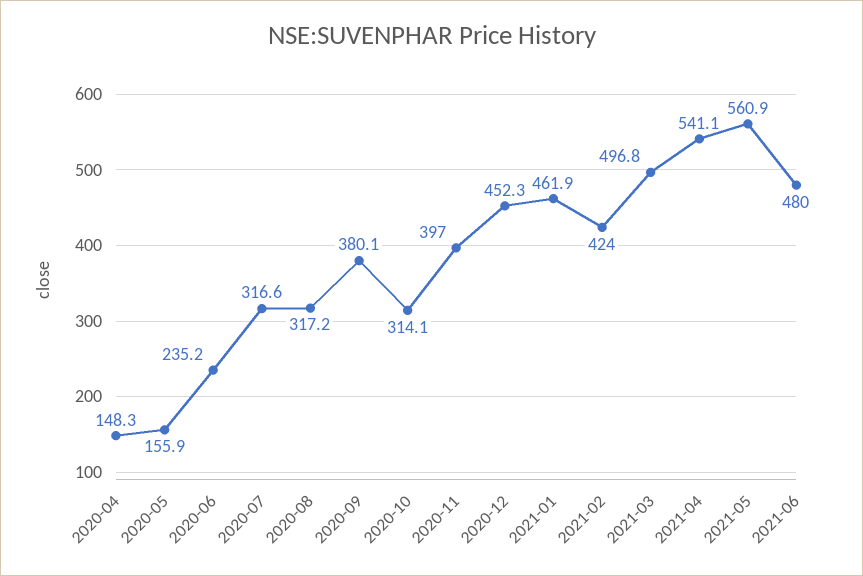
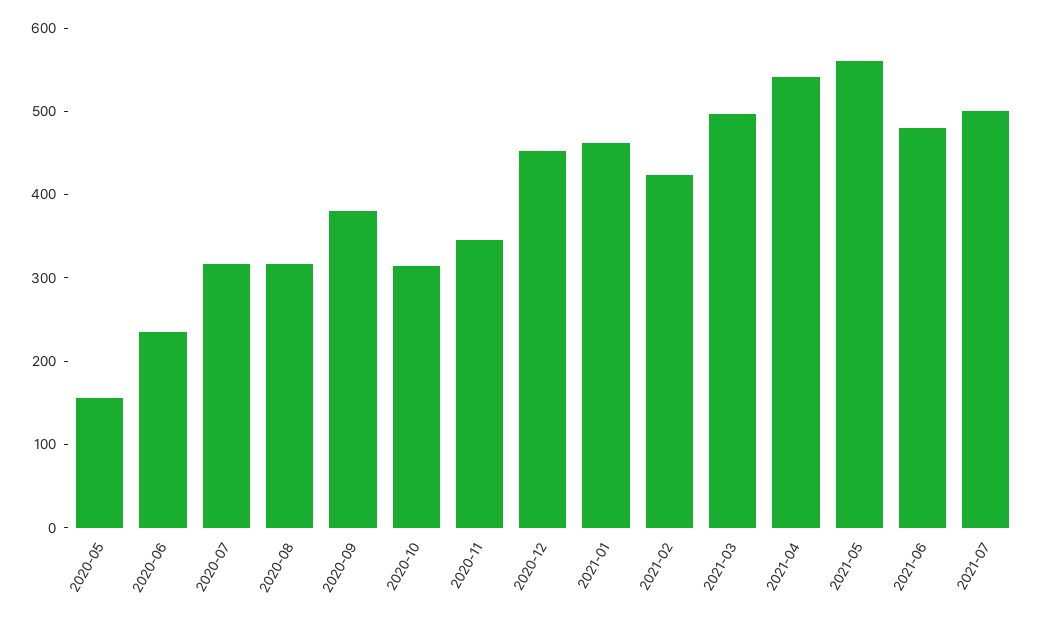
2020-04: 148.3 -> none
2020-11: 397 -> 340
2021-07: none -> 500

